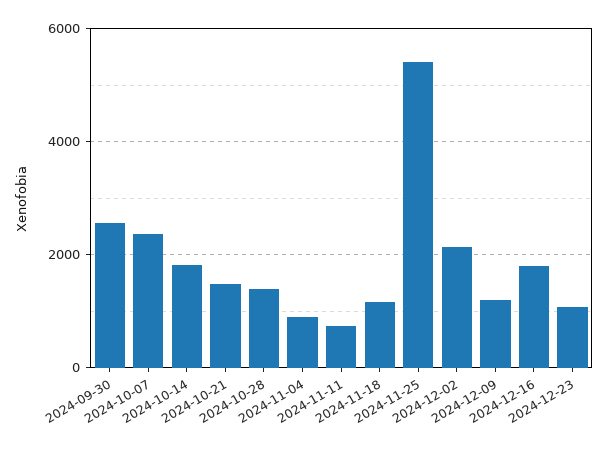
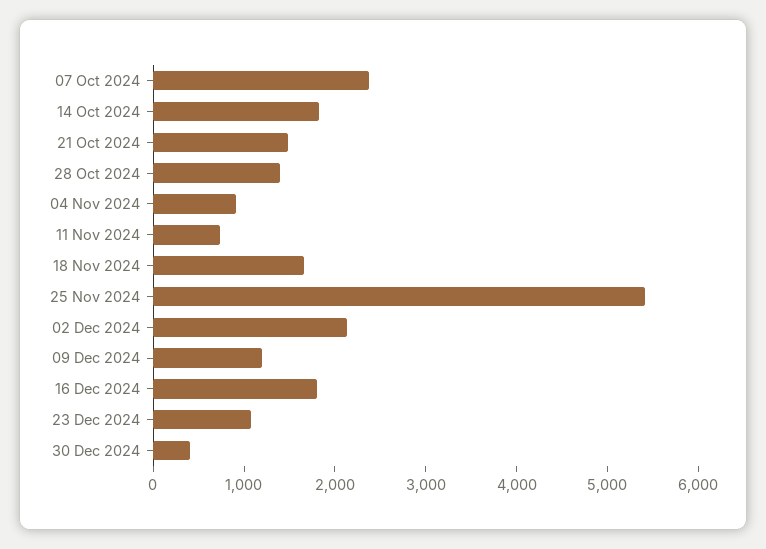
2024-09-30: 2600 -> none
2024-11-18: 1200 -> 1600
30 Dec 2024: none -> 400

